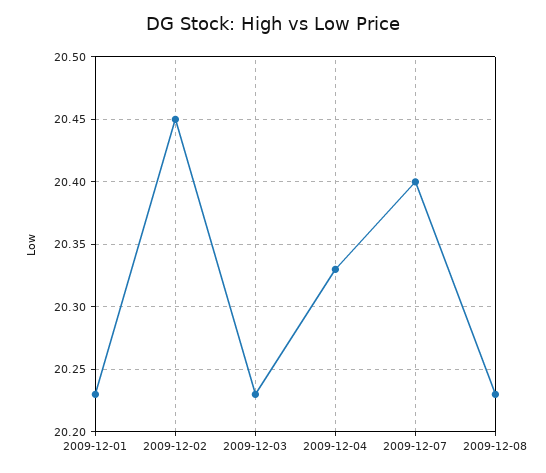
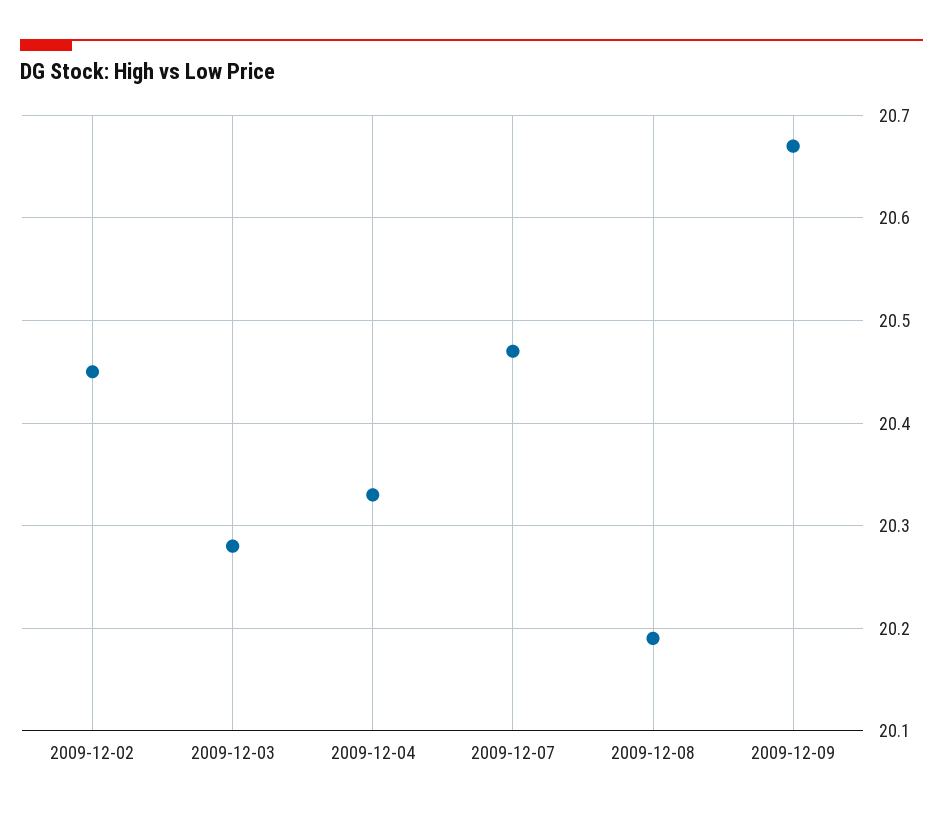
2009-12-01: 20.23 -> none
2009-12-03: 20.23 -> 20.28
2009-12-07: 20.4 -> 20.47
2009-12-08: 20.23 -> 20.19
2009-12-09: none -> 20.67

